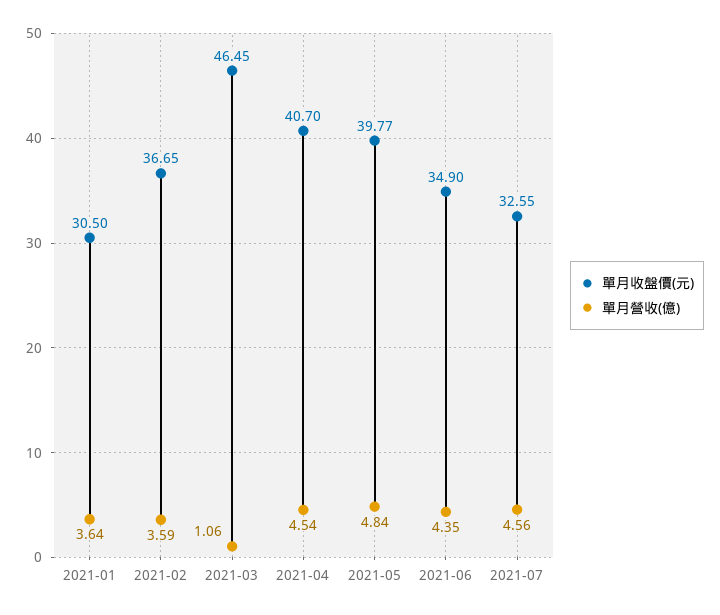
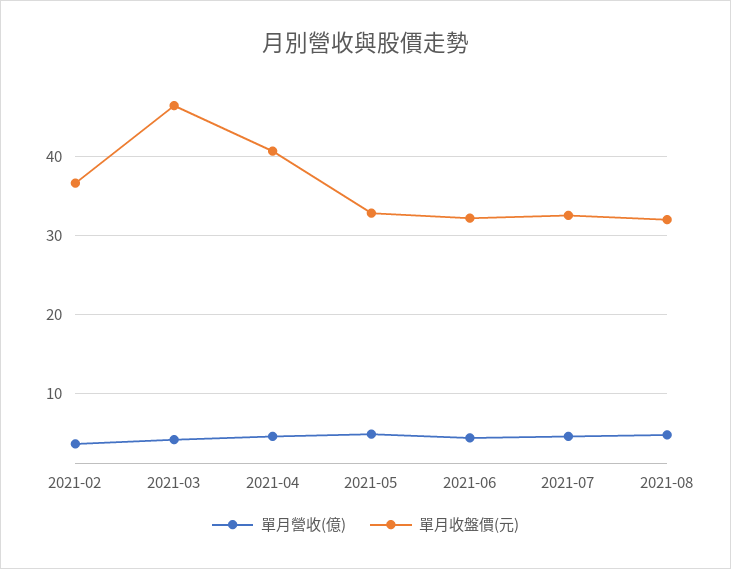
單月收盤價(元), 2021-01: 30.5 -> none
單月營收(億), 2021-01: 3.64 -> none
單月營收(億), 2021-03: 1.06 -> 4
單月收盤價(元), 2021-05: 39.77 -> 33
單月收盤價(元), 2021-06: 34.9 -> 32
單月營收(億), 2021-08: none -> 5
單月收盤價(元), 2021-08: none -> 32

